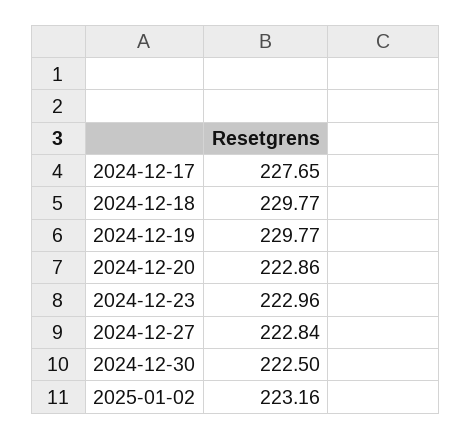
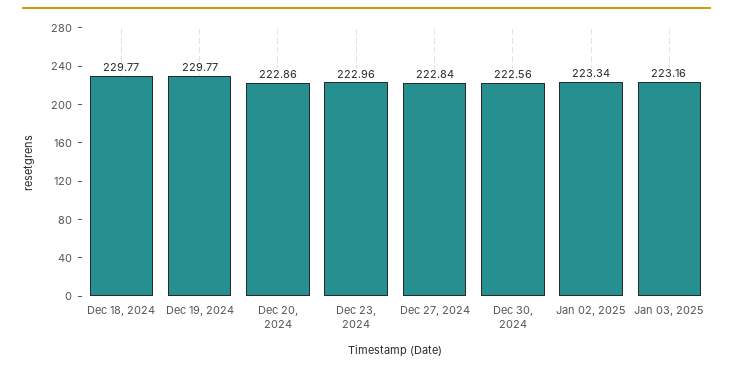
2024-12-17: 227.65 -> none
2024-12-30: 222.5 -> 222.56
2025-01-02: 223.16 -> 223.34
Jan 03, 2025: none -> 223.16

